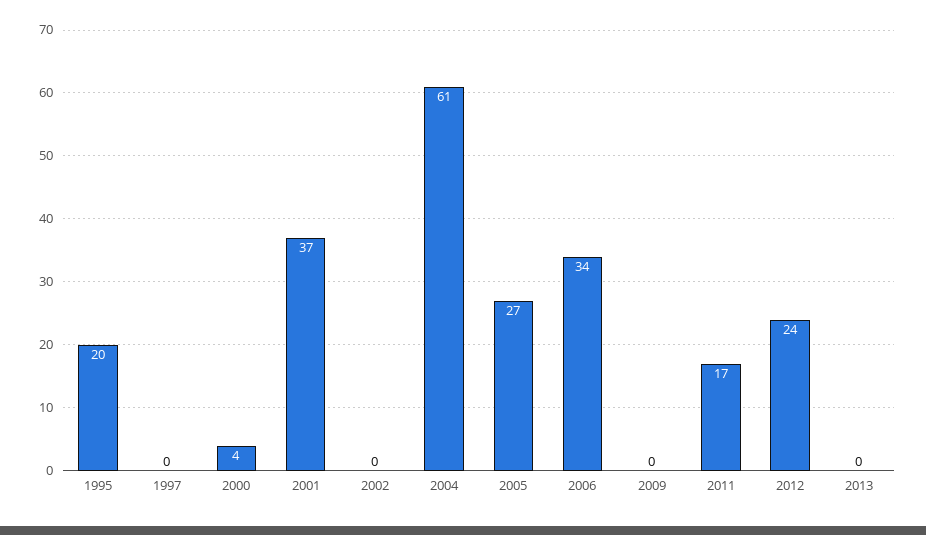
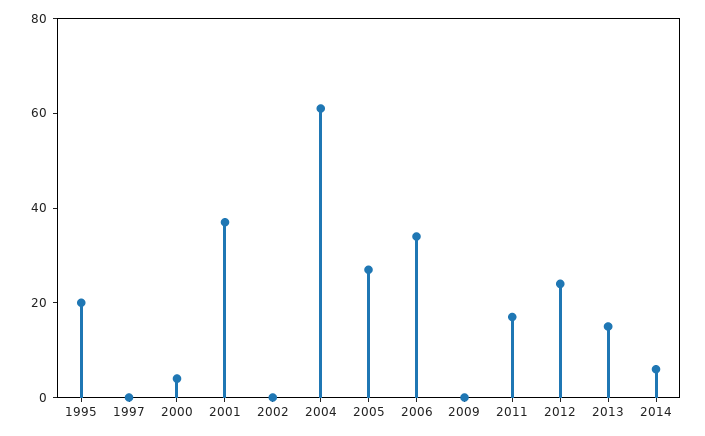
2013: 0 -> 15
2014: none -> 5

